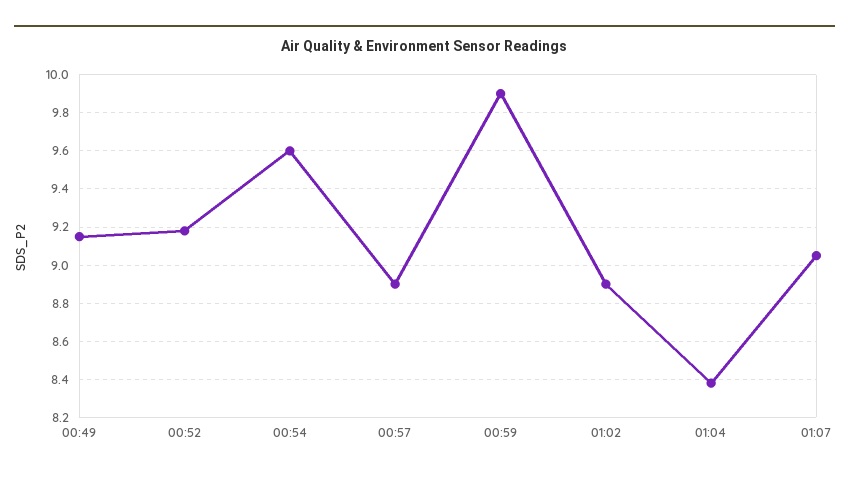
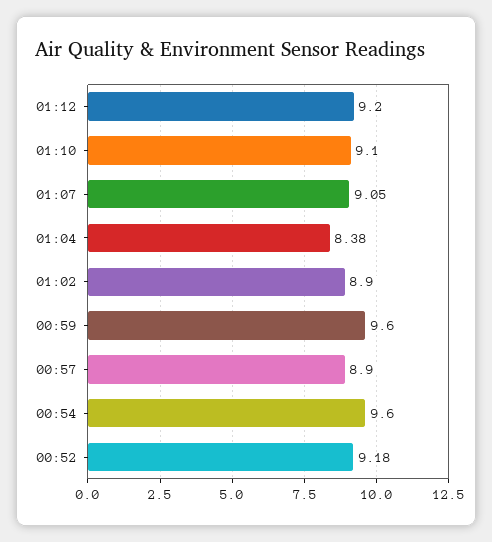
00:49: 9.15 -> none
00:59: 9.9 -> 9.6
01:12: none -> 9.2
01:10: none -> 9.1

